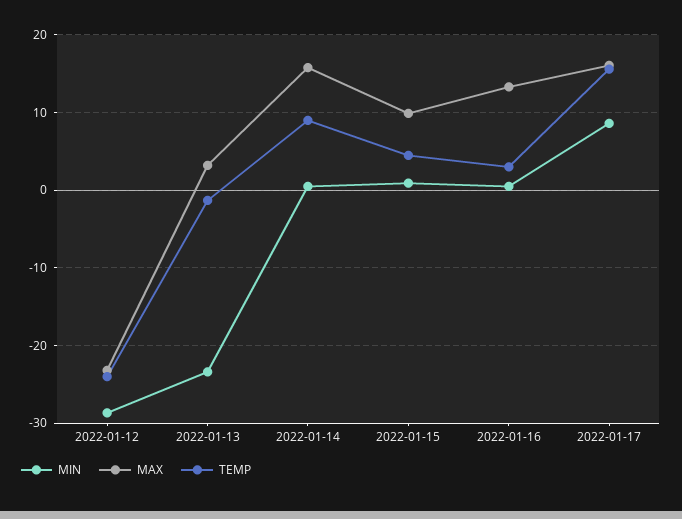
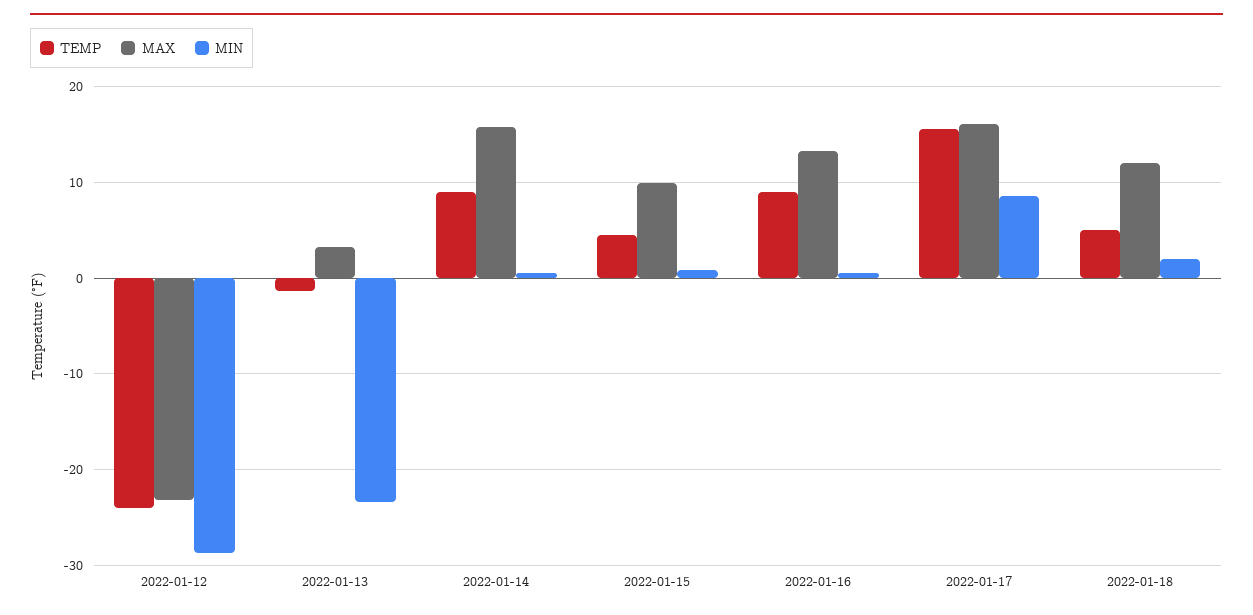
TEMP, 2022-01-16: 3 -> 9
TEMP, 2022-01-18: none -> 5
MAX, 2022-01-18: none -> 12
MIN, 2022-01-18: none -> 2

